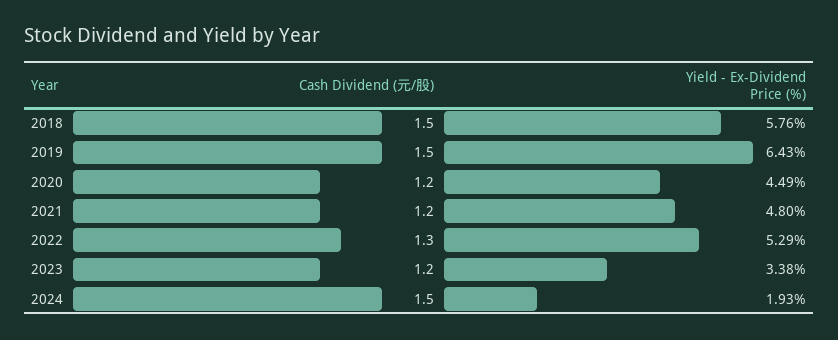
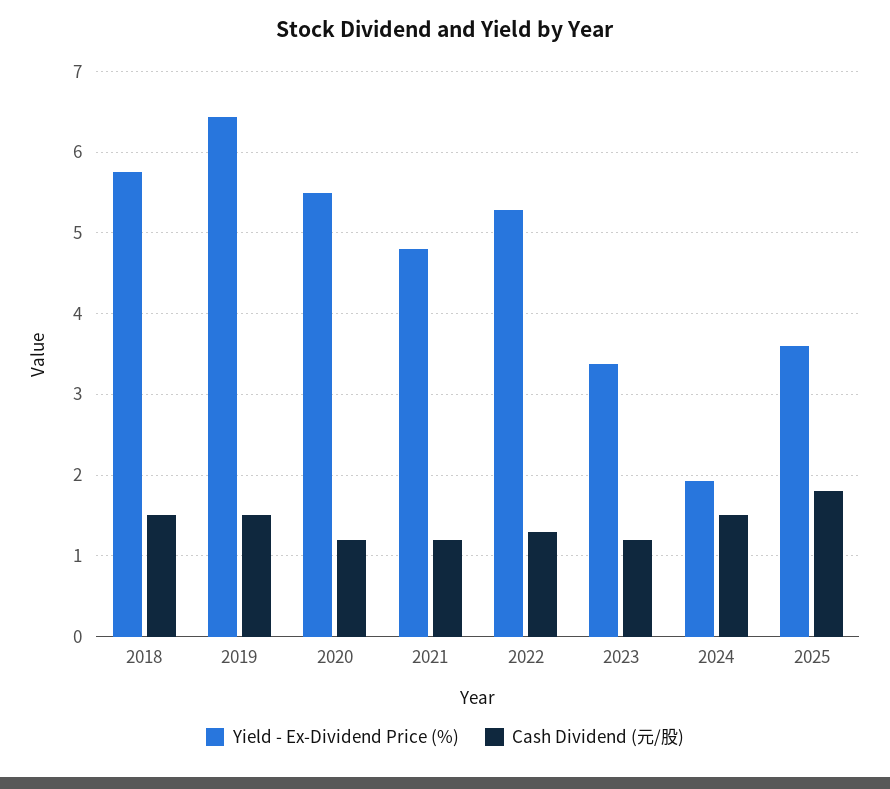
Yield - Ex-Dividend Price (%), 2020: 4.49 -> 5.5
Yield - Ex-Dividend Price (%), 2025: none -> 3.6
Cash Dividend (元/股), 2025: none -> 1.8

